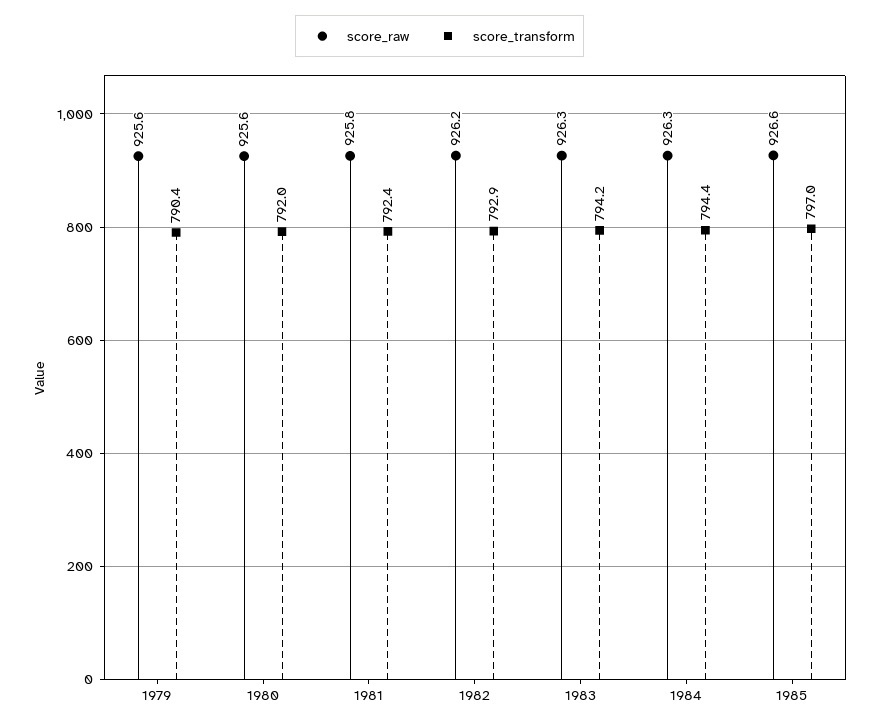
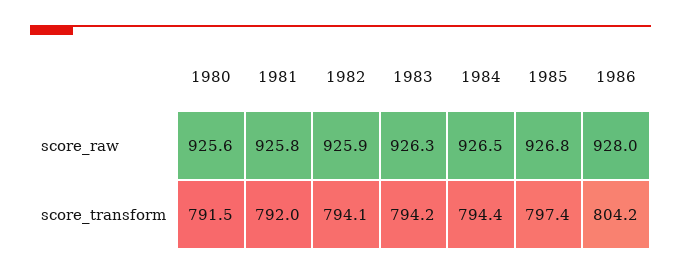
score_raw, 1979: 925.6 -> none
score_transform, 1979: 790.4 -> none
score_transform, 1980: 792 -> 791.5
score_transform, 1981: 792.4 -> 792
score_raw, 1982: 926.2 -> 925.9
score_transform, 1982: 792.9 -> 794.1
score_raw, 1984: 926.3 -> 926.5
score_raw, 1985: 926.6 -> 926.8
score_transform, 1985: 797 -> 797.4
score_raw, 1986: none -> 928
score_transform, 1986: none -> 804.2

